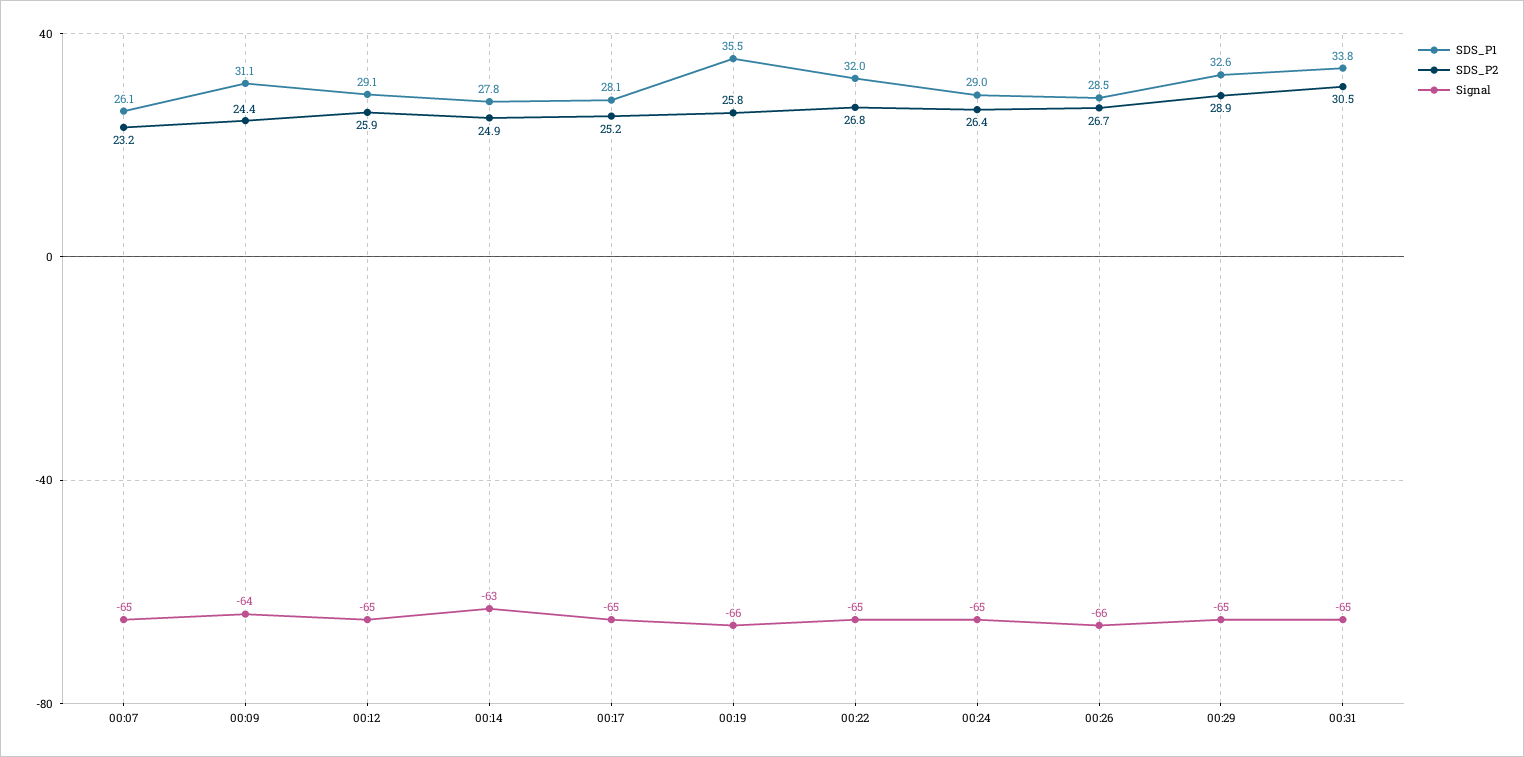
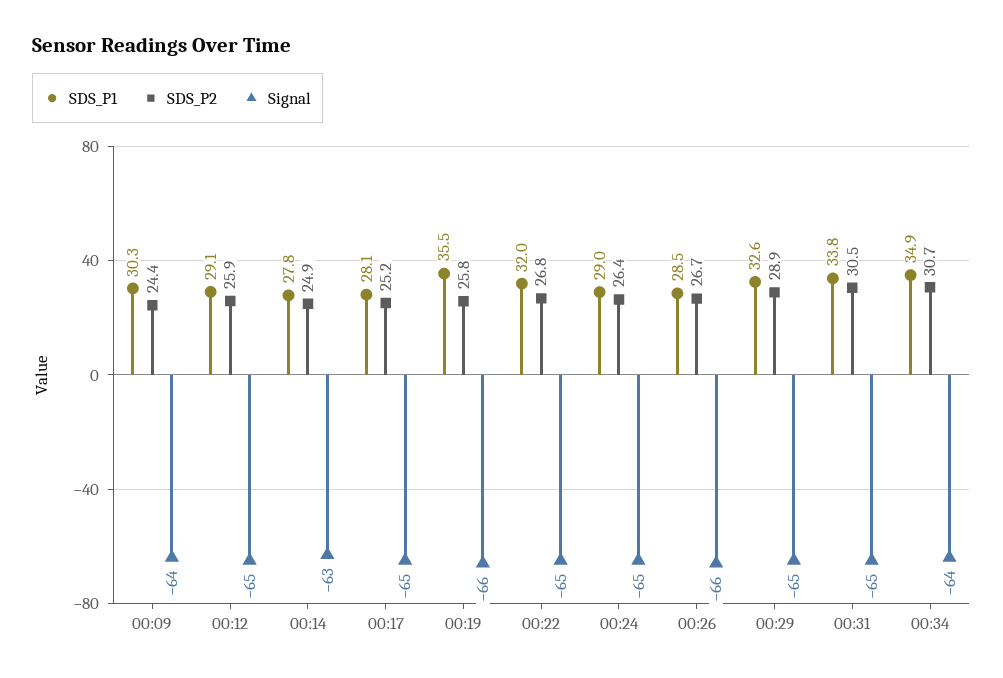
SDS_P1, 00:07: 26.1 -> none
SDS_P2, 00:07: 23.2 -> none
Signal, 00:07: -65 -> none
SDS_P1, 00:09: 31.1 -> 30.3
SDS_P1, 00:34: none -> 34.9
SDS_P2, 00:34: none -> 30.7
Signal, 00:34: none -> -64

